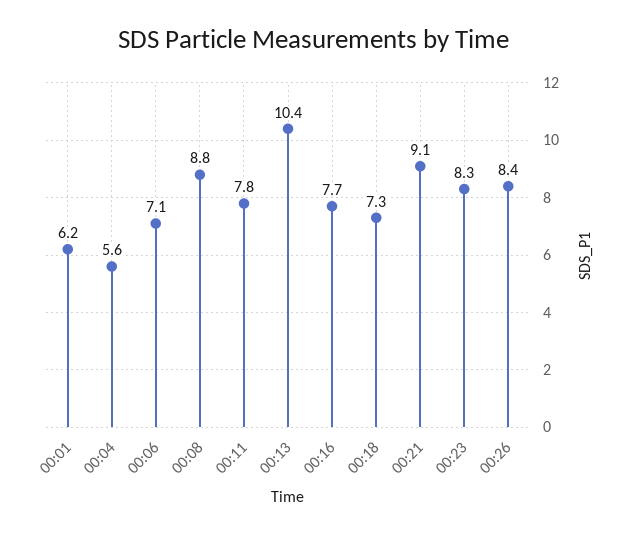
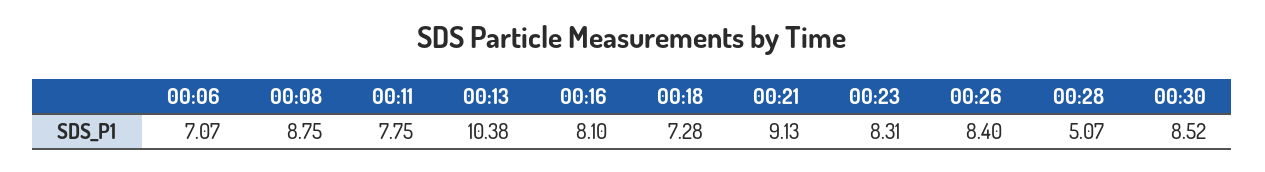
00:01: 6.2 -> none
00:04: 5.6 -> none
00:16: 7.7 -> 8.1
00:28: none -> 5.07
00:30: none -> 8.52

